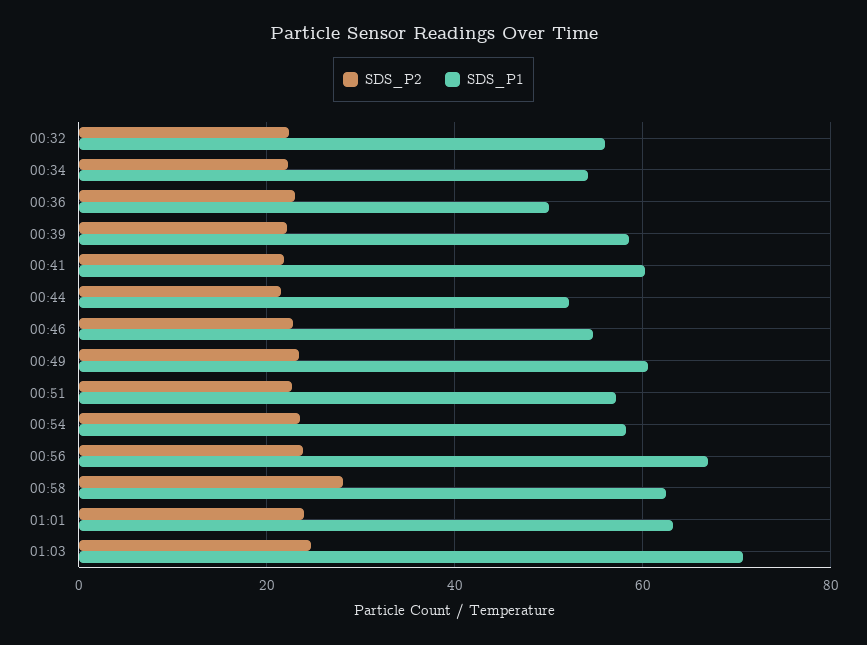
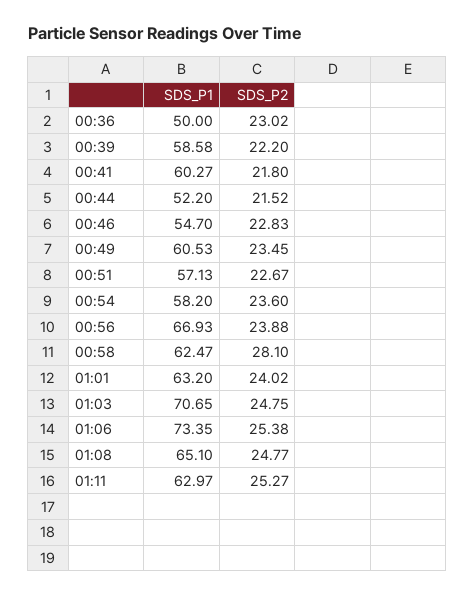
SDS_P2, 00:32: 22 -> none
SDS_P1, 00:32: 56 -> none
SDS_P2, 00:34: 22 -> none
SDS_P1, 00:34: 54 -> none
SDS_P1, 01:06: none -> 73.35
SDS_P2, 01:06: none -> 25.38
SDS_P1, 01:08: none -> 65.1
SDS_P2, 01:08: none -> 24.77
SDS_P1, 01:11: none -> 62.97
SDS_P2, 01:11: none -> 25.27

